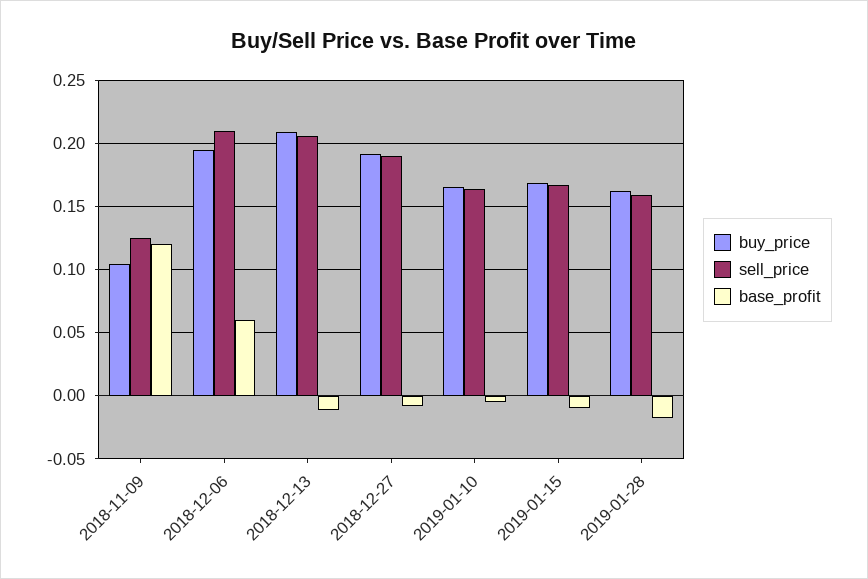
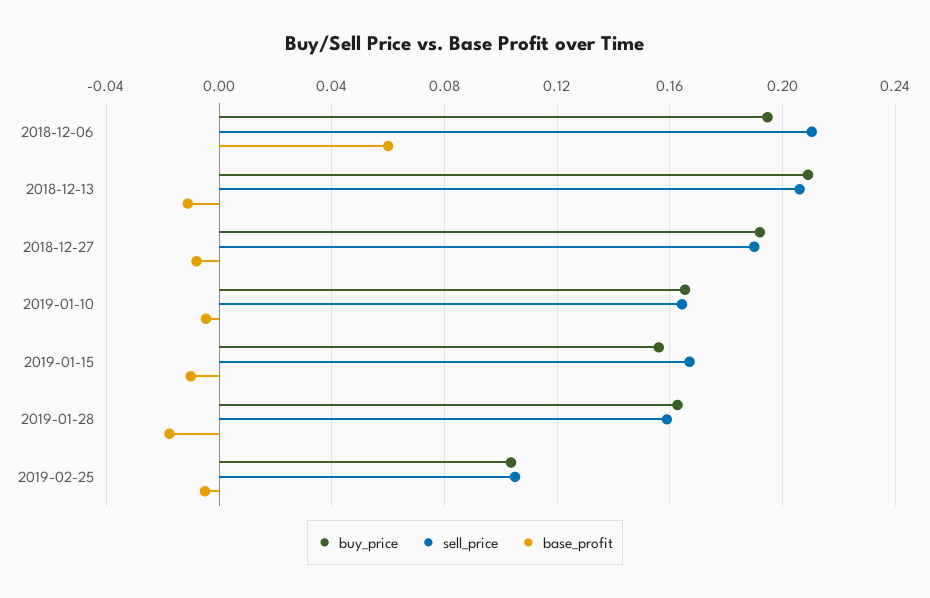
buy_price, 2018-11-09: 0.105 -> none
sell_price, 2018-11-09: 0.125 -> none
base_profit, 2018-11-09: 0.12 -> none
buy_price, 2019-01-15: 0.17 -> 0.155
buy_price, 2019-02-25: none -> 0.105
sell_price, 2019-02-25: none -> 0.105
base_profit, 2019-02-25: none -> -0.005

